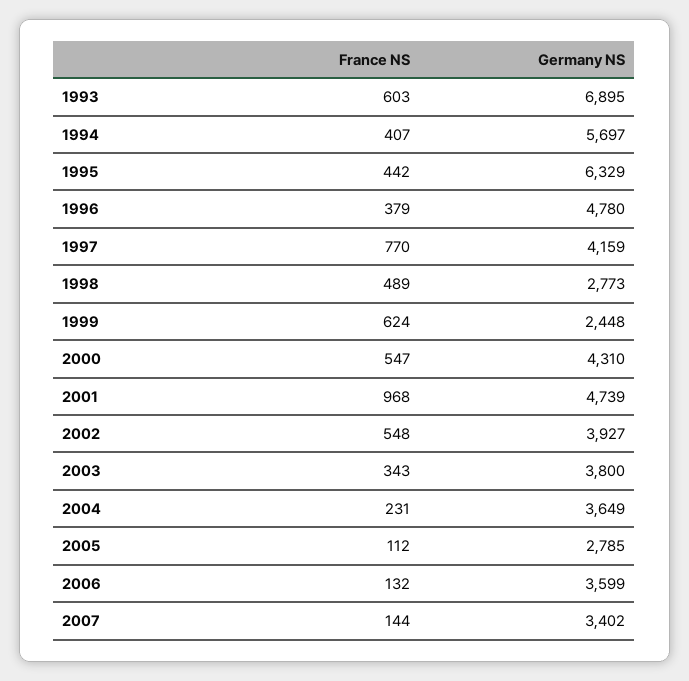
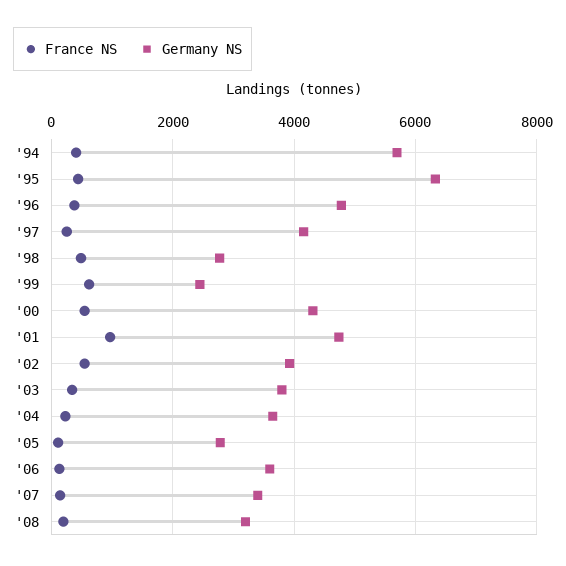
France NS, 1993: 603 -> none
Germany NS, 1993: 6895 -> none
France NS, 1997: 770 -> 200
France NS, '08: none -> 200
Germany NS, '08: none -> 3200

